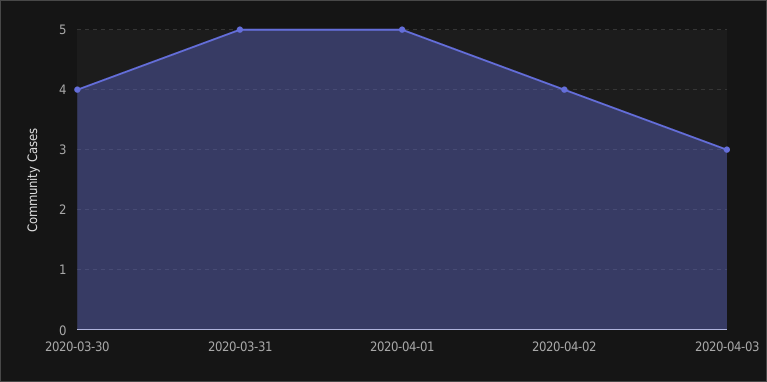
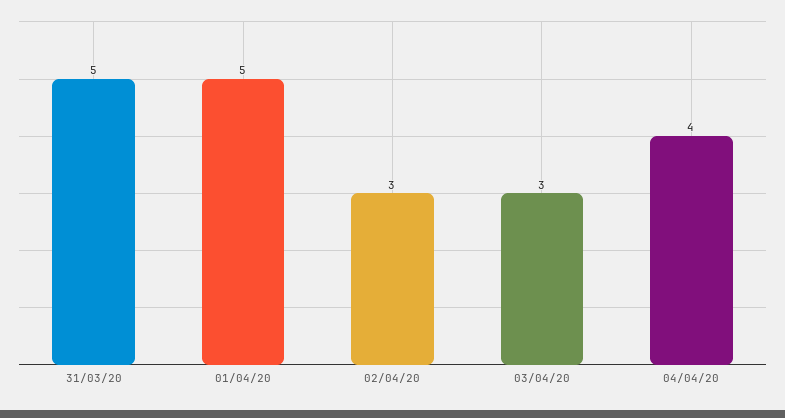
2020-03-30: 4 -> none
2020-04-02: 4 -> 3
04/04/20: none -> 4

